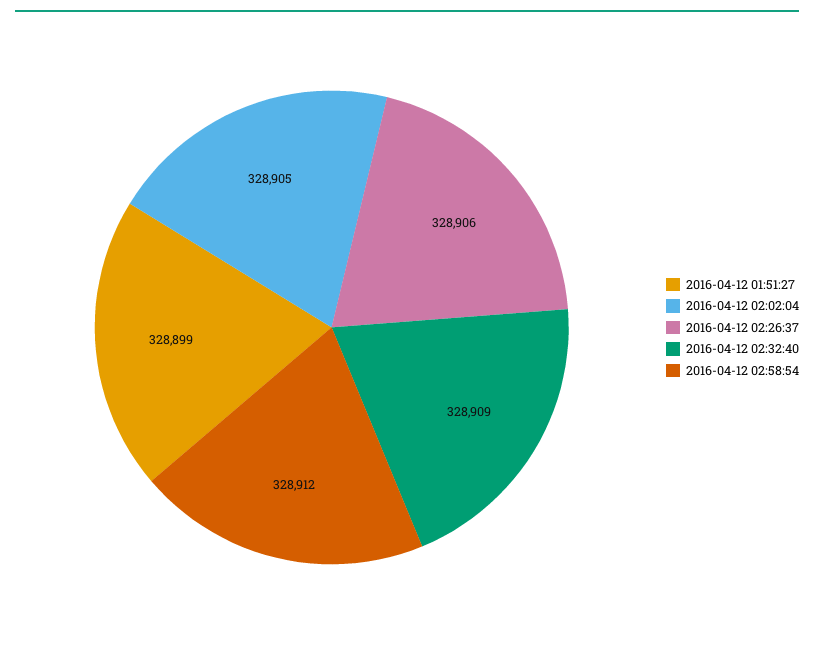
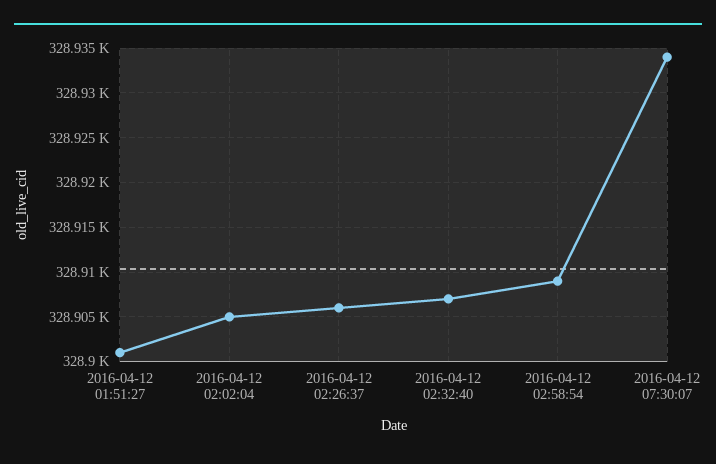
2016-04-12 01:51:27: 328899 -> 328901
2016-04-12 02:32:40: 328909 -> 328907
2016-04-12 02:58:54: 328912 -> 328909
2016-04-12 07:30:07: none -> 328934

